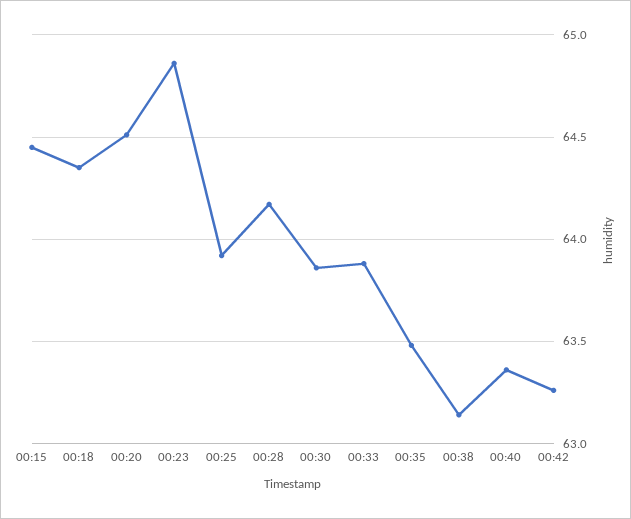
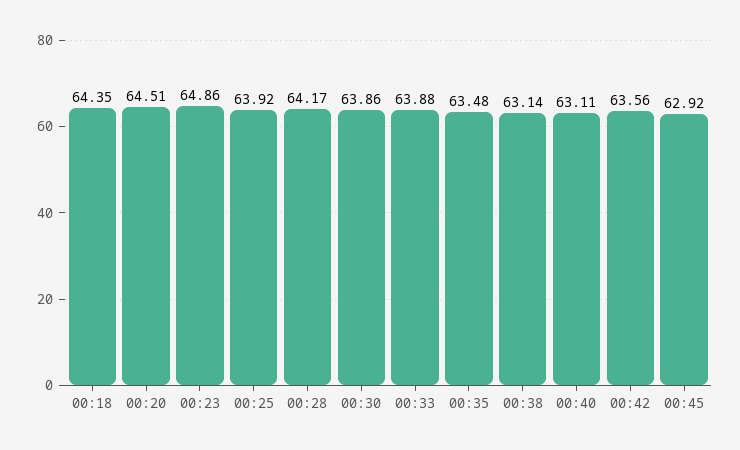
00:15: 64.45 -> none
00:40: 63.35 -> 63.11
00:42: 63.25 -> 63.56
00:45: none -> 62.92

